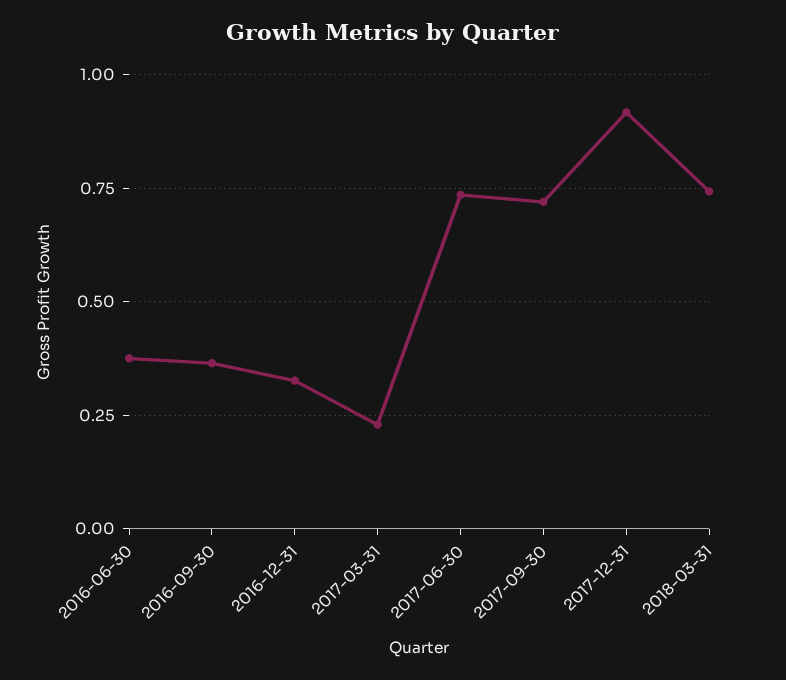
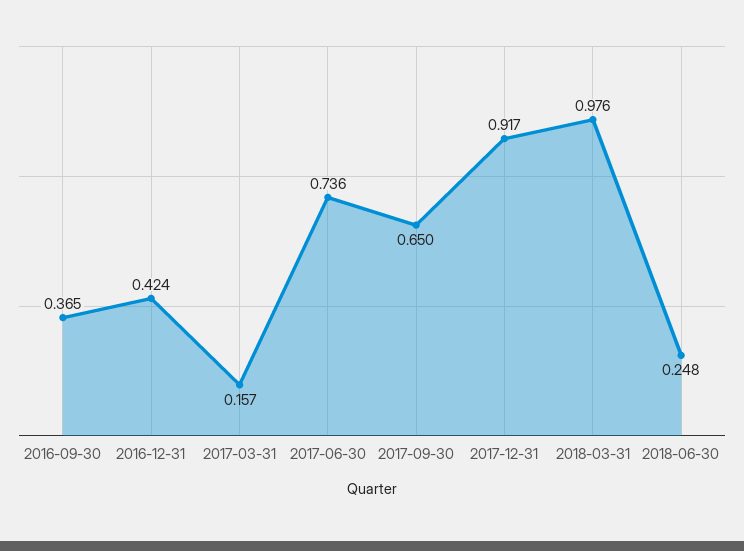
2016-06-30: 0.375 -> none
2016-12-31: 0.325 -> 0.424
2017-03-31: 0.225 -> 0.157
2017-09-30: 0.725 -> 0.65
2018-03-31: 0.75 -> 0.976
2018-06-30: none -> 0.248

